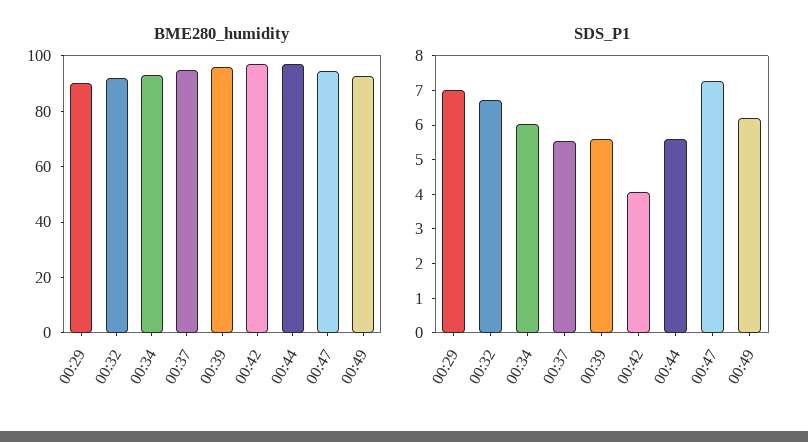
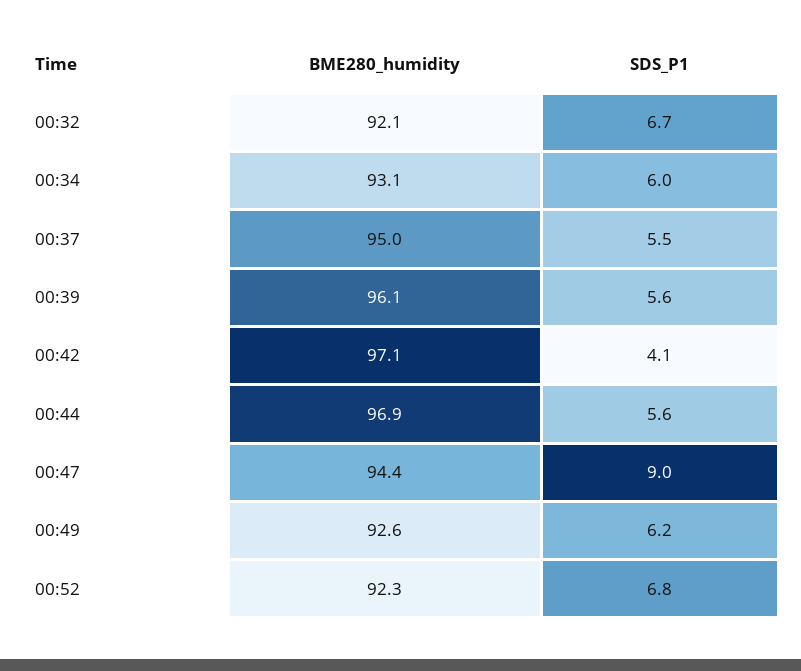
BME280_humidity, 00:29: 90 -> none
SDS_P1, 00:29: 7 -> none
SDS_P1, 00:47: 7.25 -> 9
BME280_humidity, 00:52: none -> 92.3
SDS_P1, 00:52: none -> 6.8

